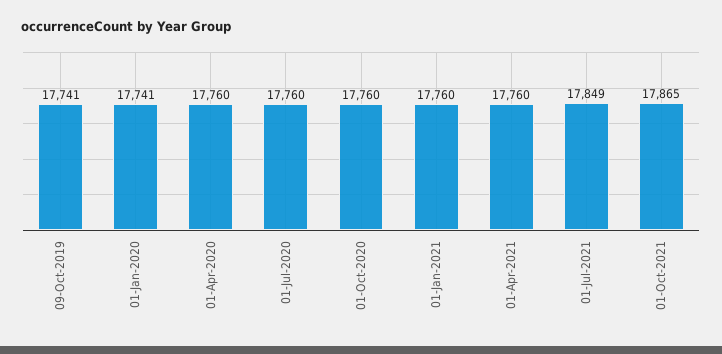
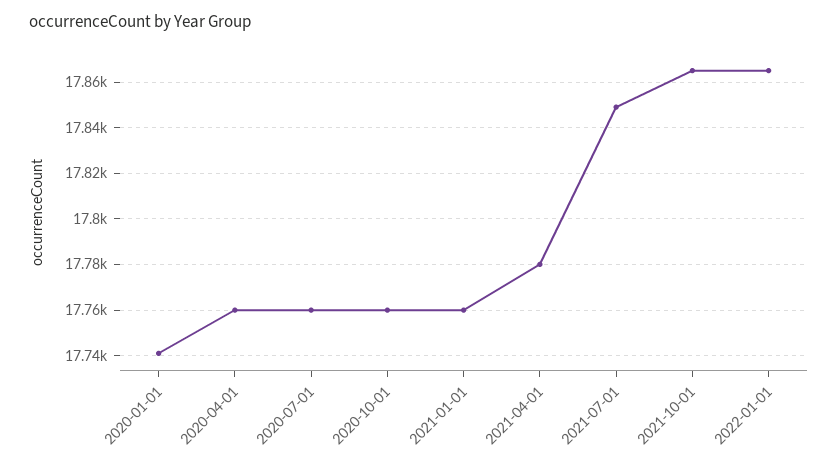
09-Oct-2019: 17741 -> none
01-Apr-2021: 17760 -> 17780
2022-01-01: none -> 17865

